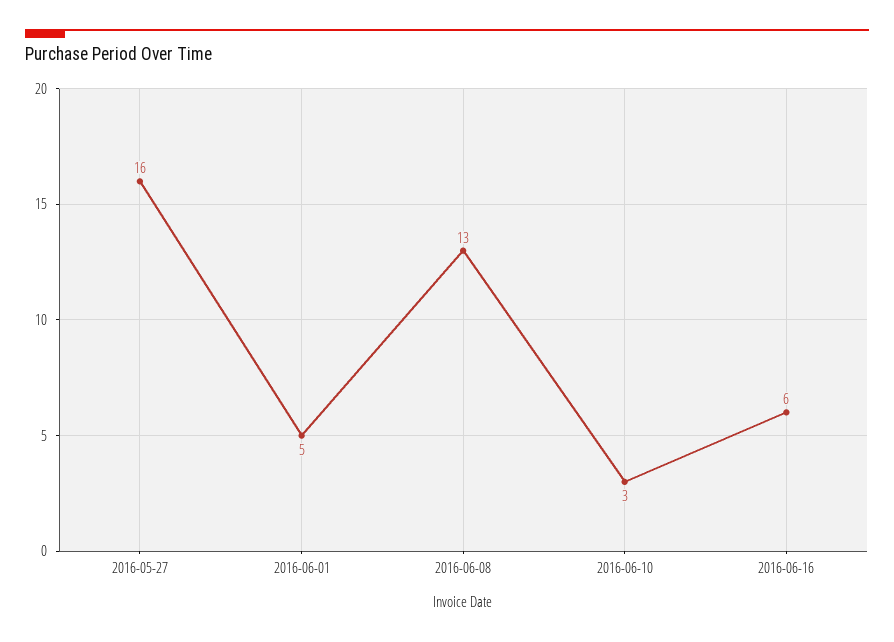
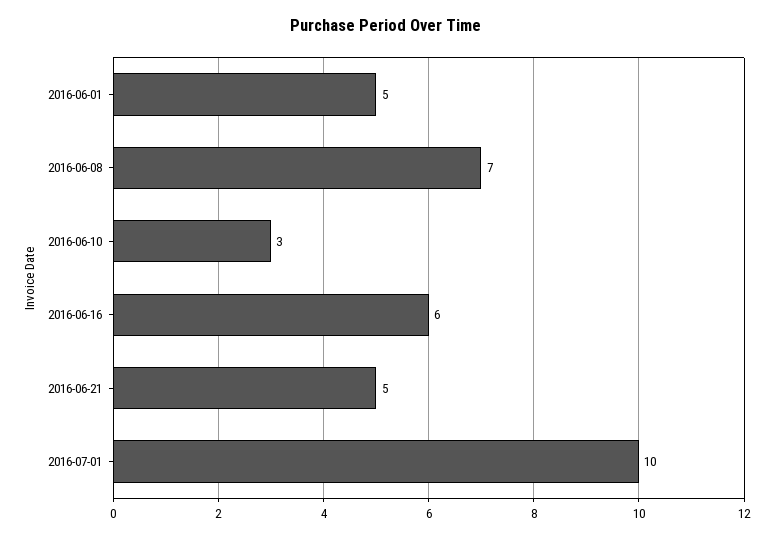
2016-05-27: 16 -> none
2016-06-08: 13 -> 7
2016-06-21: none -> 5
2016-07-01: none -> 10

